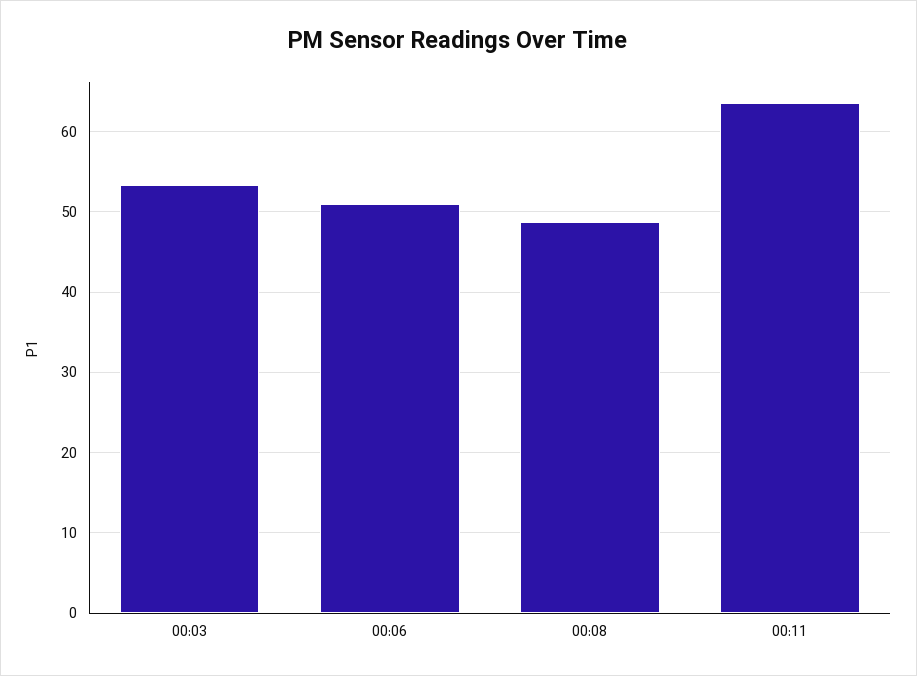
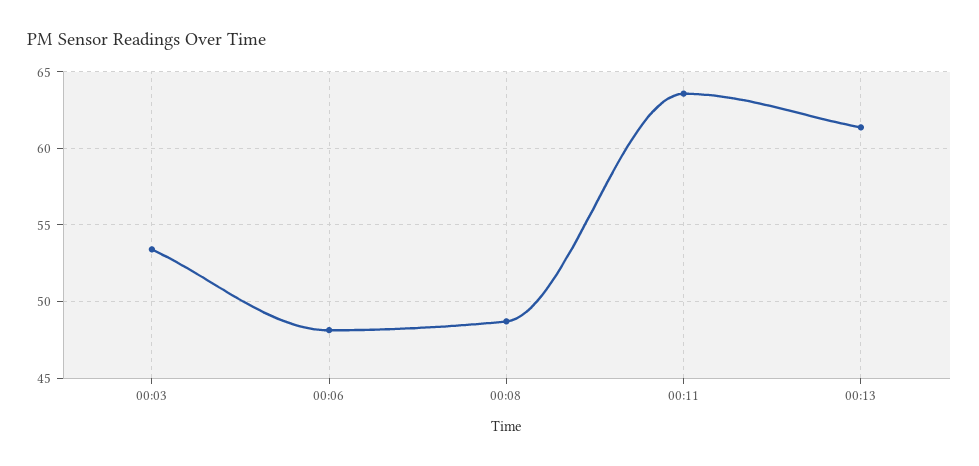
00:06: 51 -> 48
00:13: none -> 61.5

